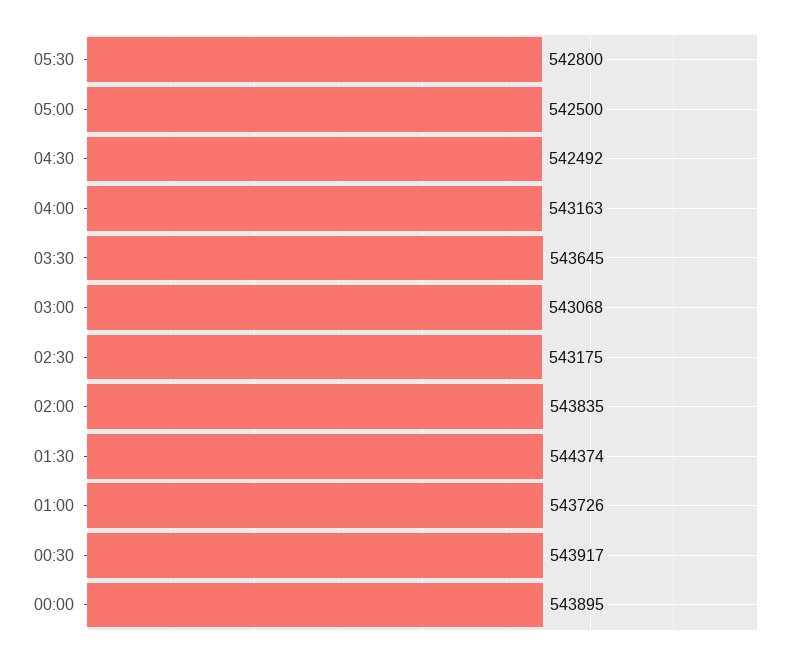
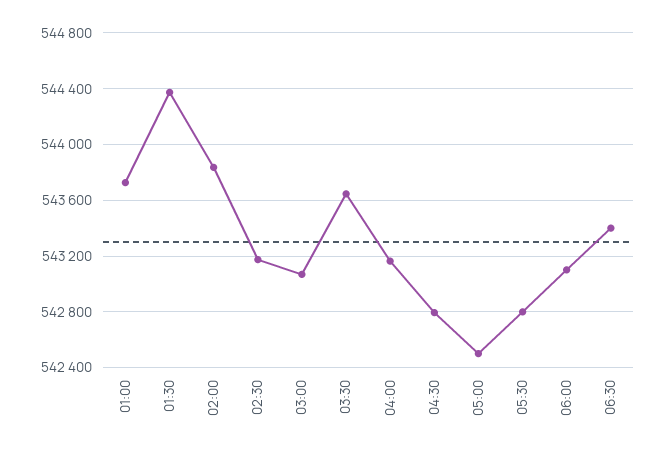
04:30: 542492 -> 542800
00:30: 543917 -> none
00:00: 543895 -> none
06:00: none -> 543100
06:30: none -> 543400

